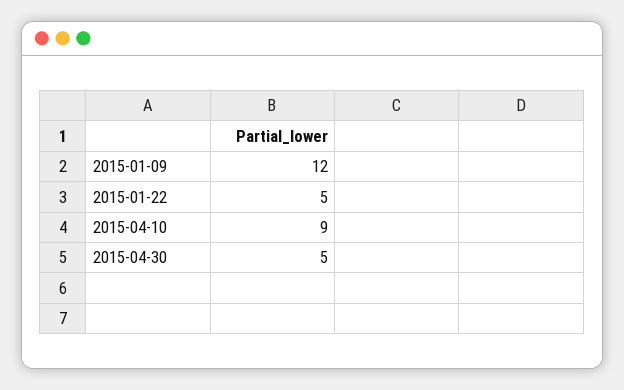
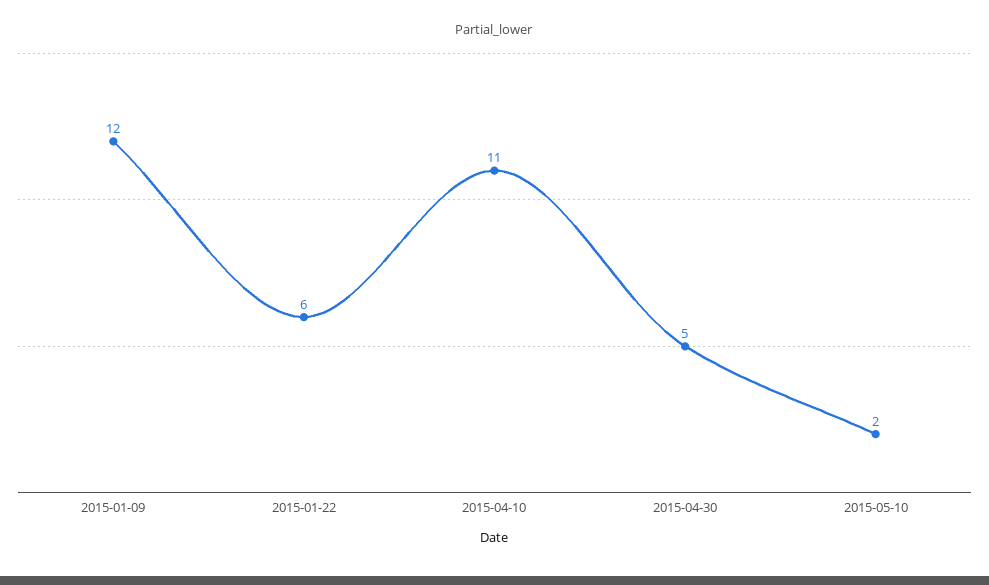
2015-01-22: 5 -> 6
2015-04-10: 9 -> 11
2015-05-10: none -> 2

